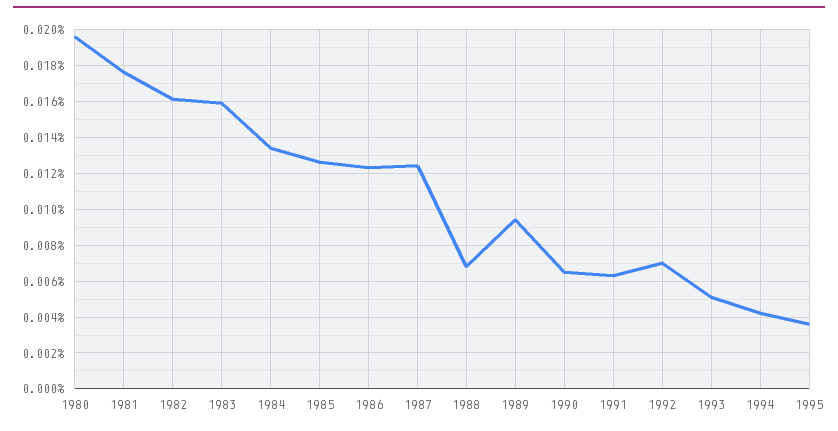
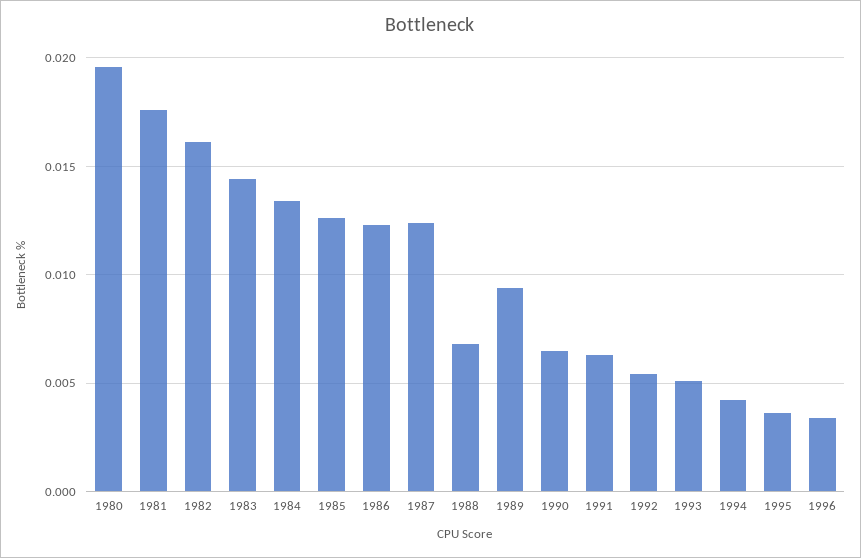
1983: 0.016 -> 0.0145
1992: 0.007 -> 0.0055
1996: none -> 0.0035

